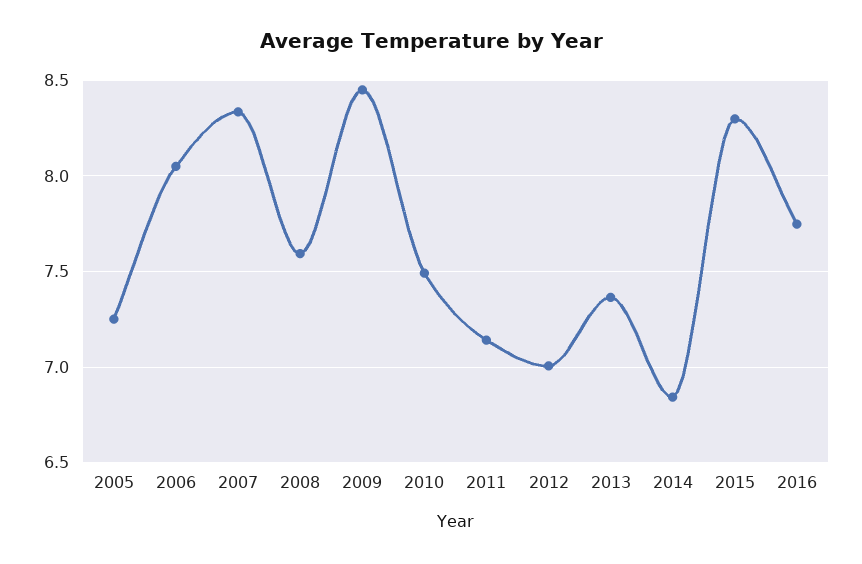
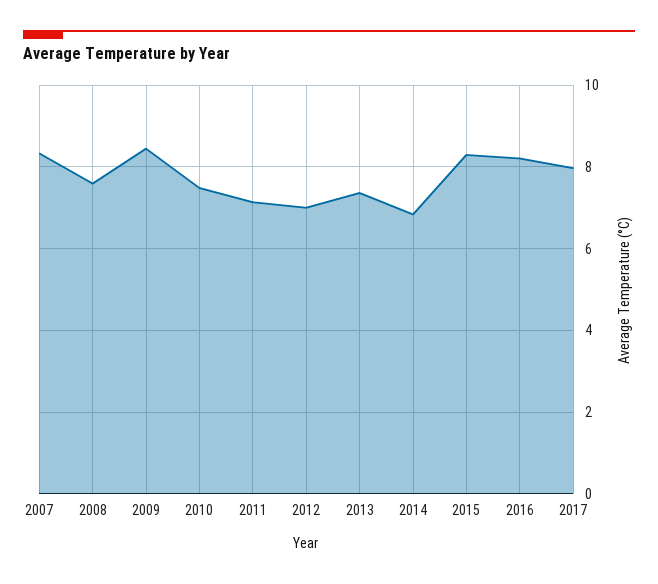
2005: 7.25 -> none
2006: 8.05 -> none
2016: 7.75 -> 8.2
2017: none -> 8

